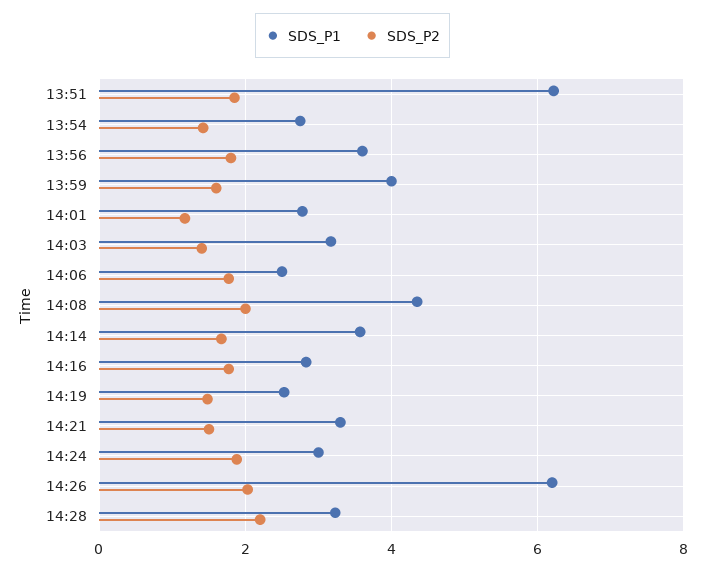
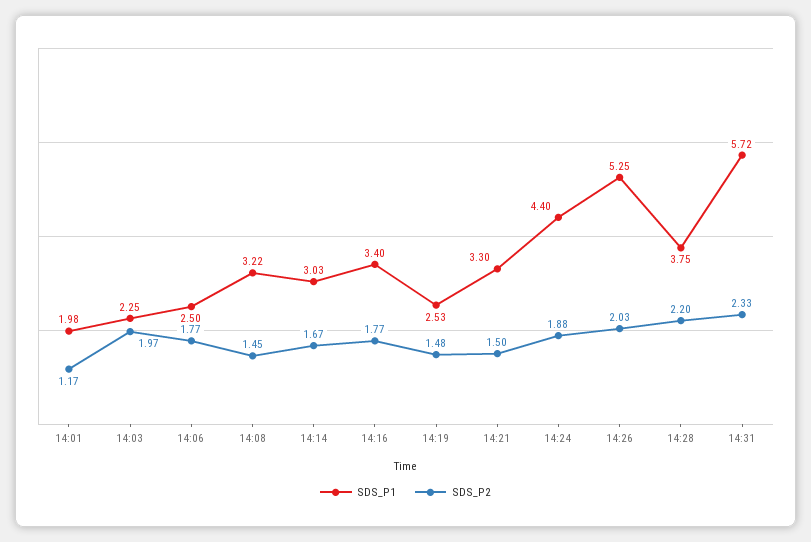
SDS_P1, 13:51: 6.2 -> none
SDS_P2, 13:51: 1.8 -> none
SDS_P1, 13:54: 2.8 -> none
SDS_P2, 13:54: 1.4 -> none
SDS_P1, 13:56: 3.6 -> none
SDS_P2, 13:56: 1.8 -> none
SDS_P1, 13:59: 4 -> none
SDS_P2, 13:59: 1.6 -> none
SDS_P1, 14:01: 2.8 -> 1.98
SDS_P1, 14:03: 3.2 -> 2.25
SDS_P2, 14:03: 1.4 -> 1.97
SDS_P1, 14:08: 4.4 -> 3.22
SDS_P2, 14:08: 2 -> 1.45
SDS_P1, 14:14: 3.6 -> 3.03
SDS_P1, 14:16: 2.8 -> 3.4
SDS_P1, 14:24: 3 -> 4.4
SDS_P1, 14:26: 6.2 -> 5.25
SDS_P1, 14:28: 3.2 -> 3.75
SDS_P1, 14:31: none -> 5.72
SDS_P2, 14:31: none -> 2.33

